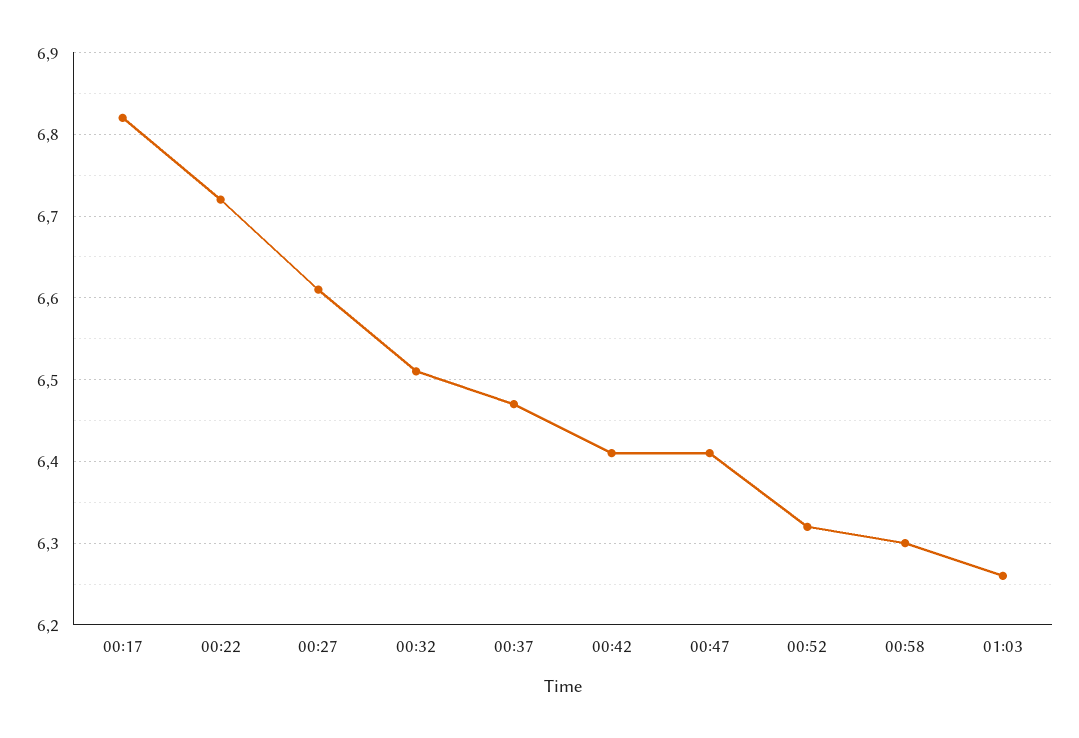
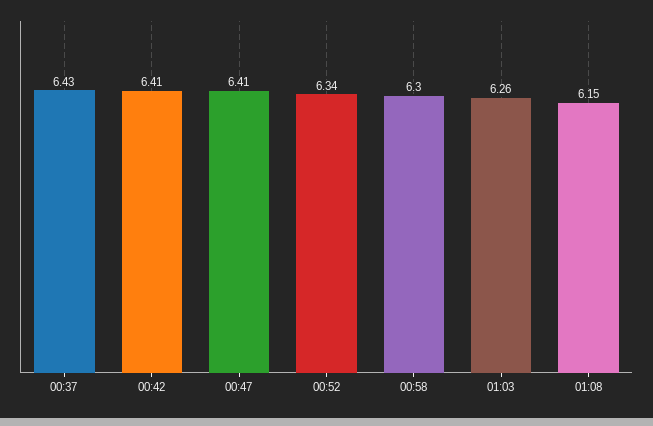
00:17: 6.82 -> none
00:22: 6.72 -> none
00:27: 6.61 -> none
00:32: 6.51 -> none
00:37: 6.47 -> 6.43
00:52: 6.32 -> 6.34
01:08: none -> 6.15

